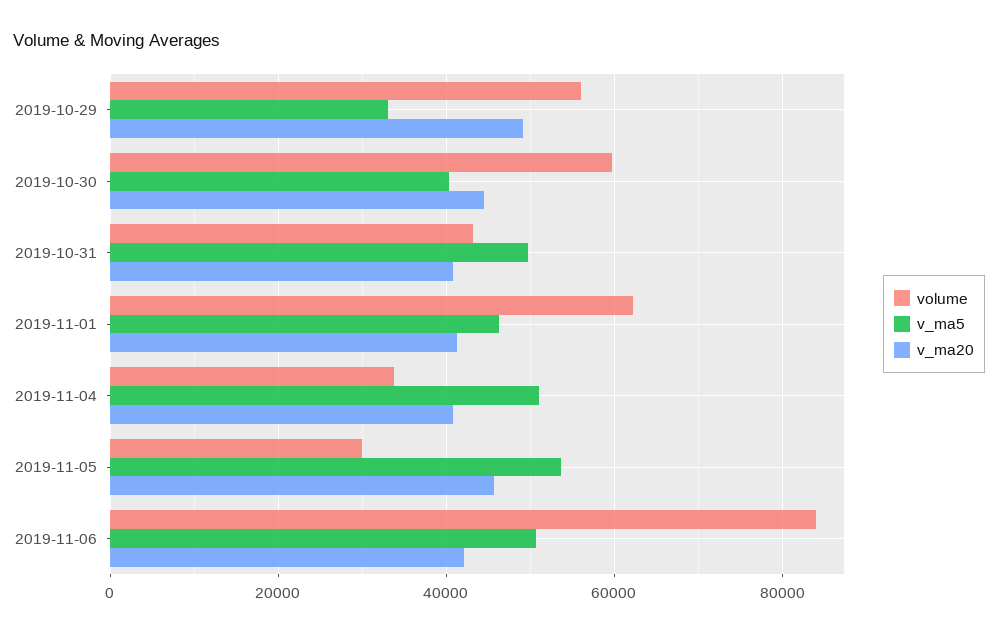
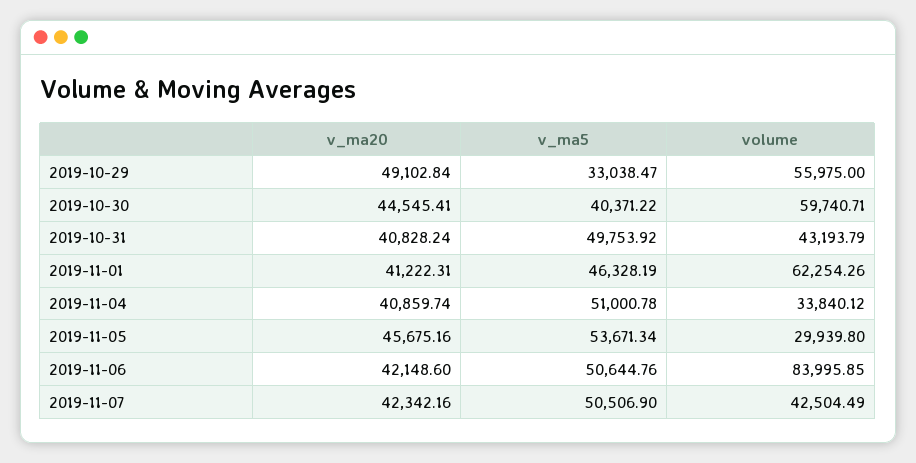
v_ma20, 2019-11-07: none -> 42342.16
v_ma5, 2019-11-07: none -> 50506.9
volume, 2019-11-07: none -> 42504.49

